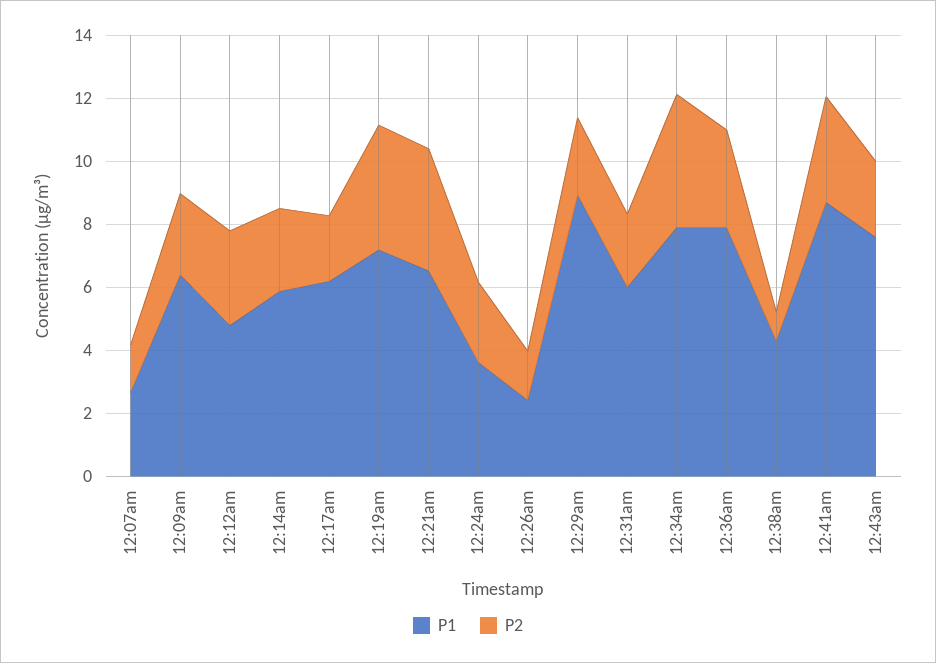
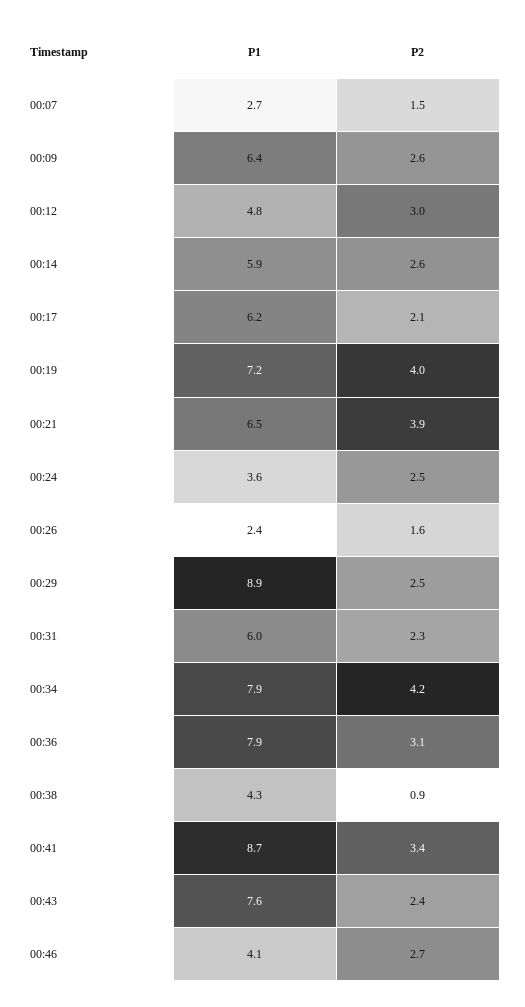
P1, 00:46: none -> 4.1
P2, 00:46: none -> 2.7

